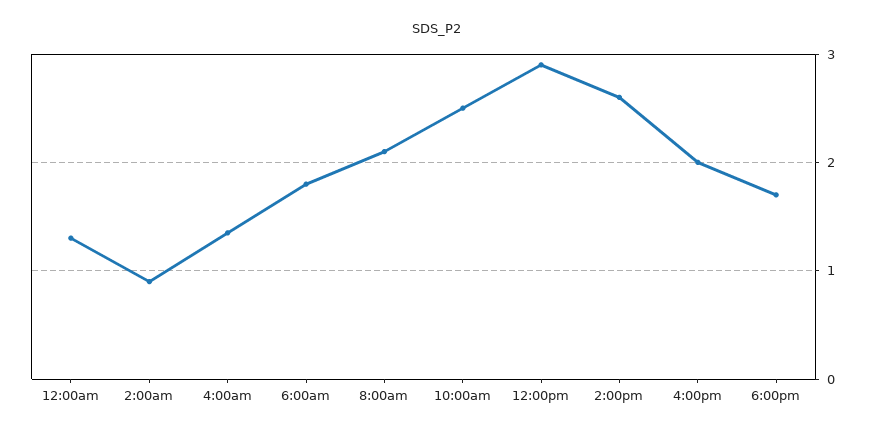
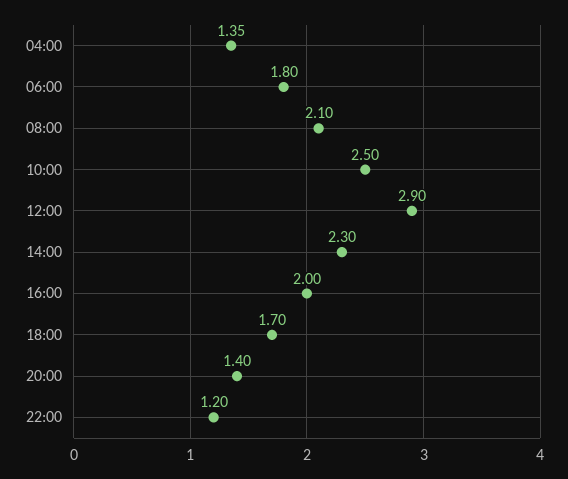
12:00am: 1.3 -> none
2:00am: 0.9 -> none
2:00pm: 2.6 -> 2.3
20:00: none -> 1.4
22:00: none -> 1.2

